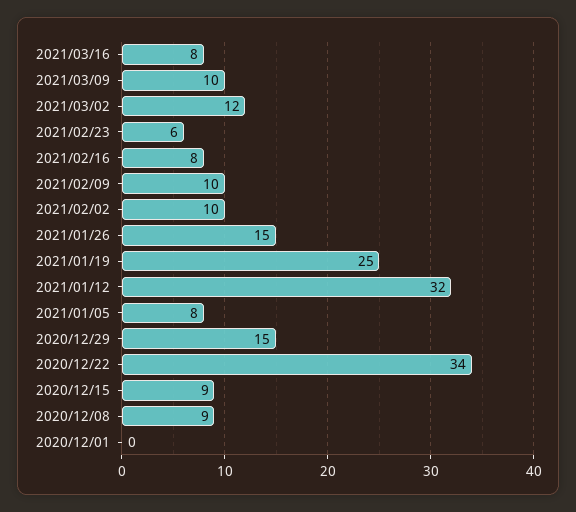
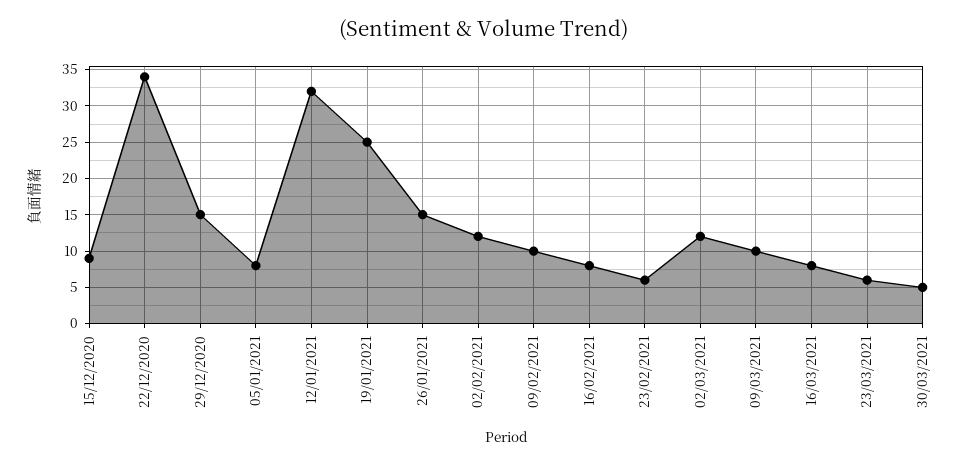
2021/02/02: 10 -> 12
2020/12/08: 9 -> none
2020/12/01: 0 -> none
23/03/2021: none -> 6
30/03/2021: none -> 5

